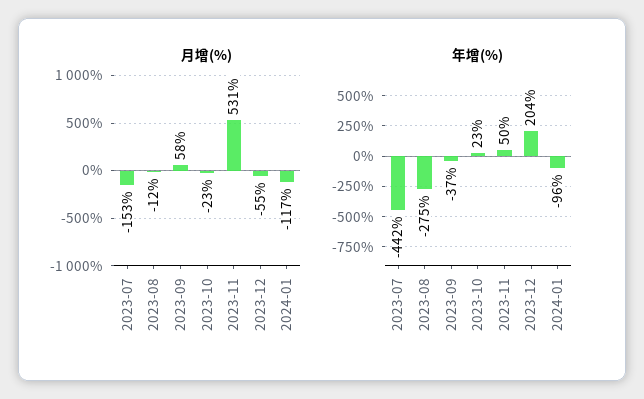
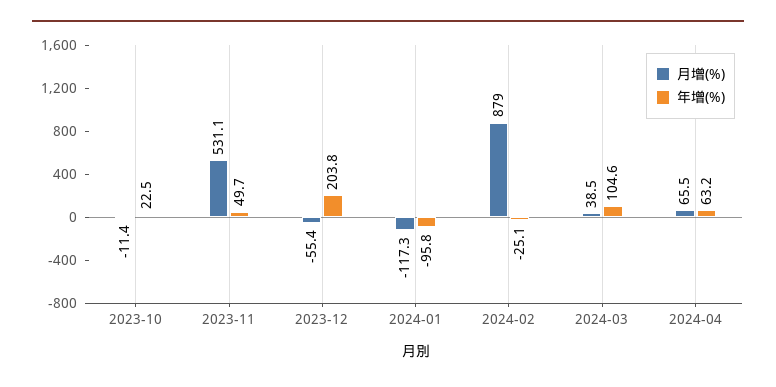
月增(%), 2023-07: -153 -> none
月增(%), 2023-08: -12 -> none
月增(%), 2023-09: 58 -> none
月增(%), 2023-10: -23 -> -11.4
年增(%), 2023-07: -442 -> none
年增(%), 2023-08: -275 -> none
年增(%), 2023-09: -37 -> none
月增(%), 2024-02: none -> 879
年增(%), 2024-02: none -> -25.1
月增(%), 2024-03: none -> 38.5
年增(%), 2024-03: none -> 104.6
月增(%), 2024-04: none -> 65.5
年增(%), 2024-04: none -> 63.2

